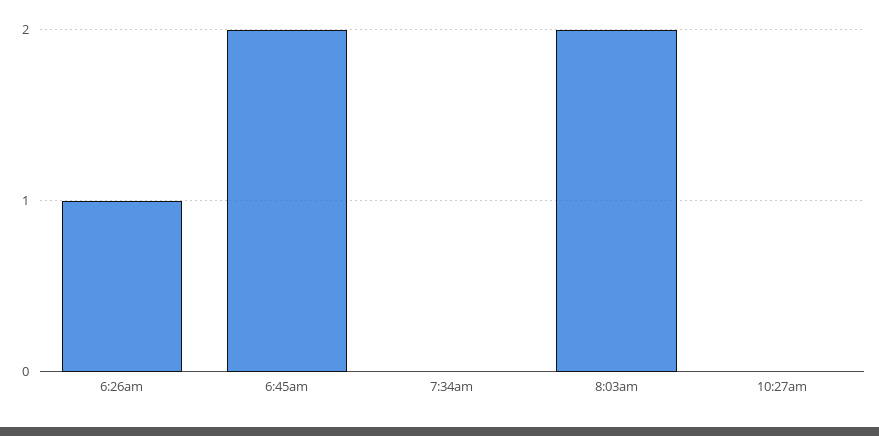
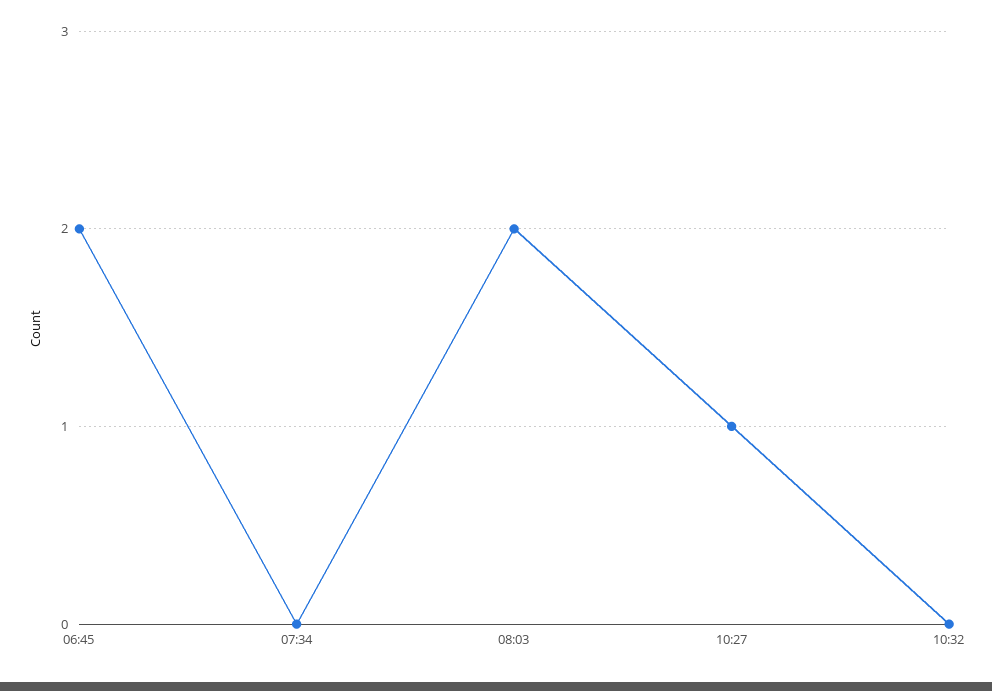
6:26am: 1 -> none
10:27am: 0 -> 1
10:32: none -> 0

